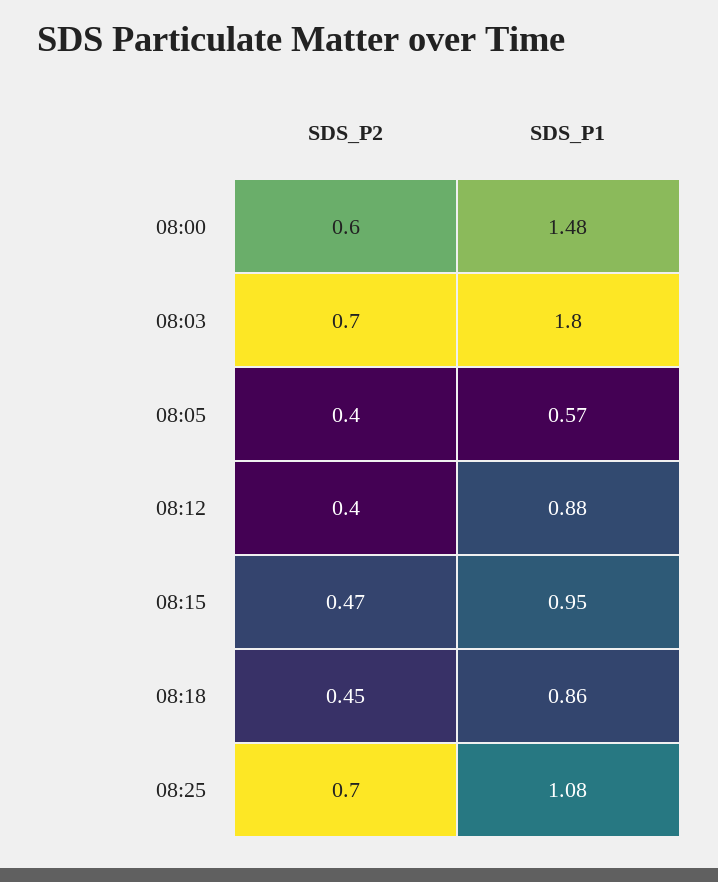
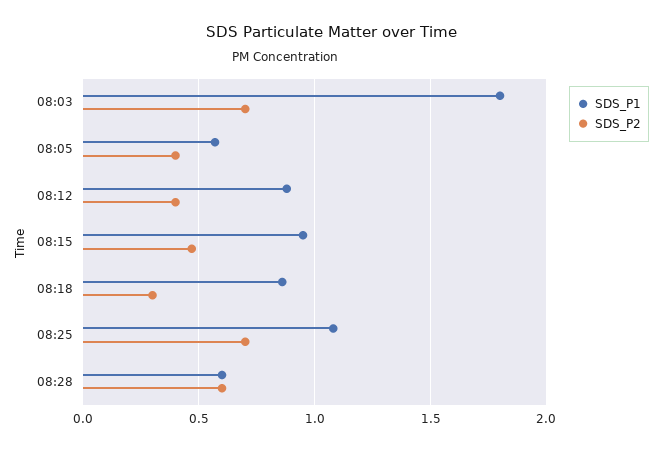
SDS_P2, 08:00: 0.6 -> none
SDS_P1, 08:00: 1.48 -> none
SDS_P2, 08:18: 0.45 -> 0.3
SDS_P1, 08:28: none -> 0.6
SDS_P2, 08:28: none -> 0.6

